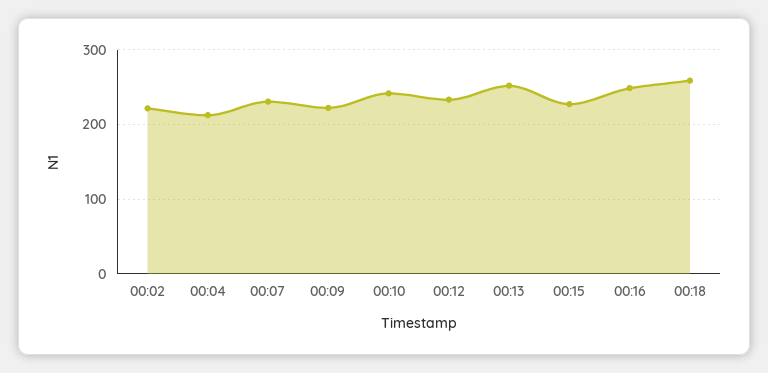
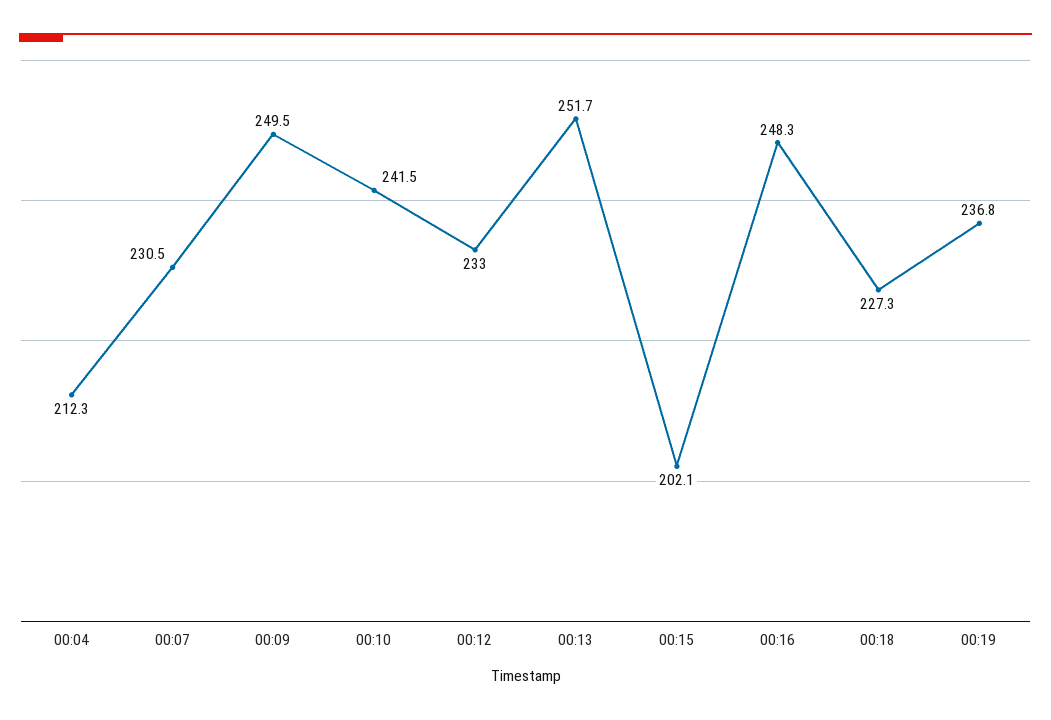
00:02: 220 -> none
00:09: 220 -> 249.5
00:15: 230 -> 202.1
00:18: 260 -> 227.3
00:19: none -> 236.8

